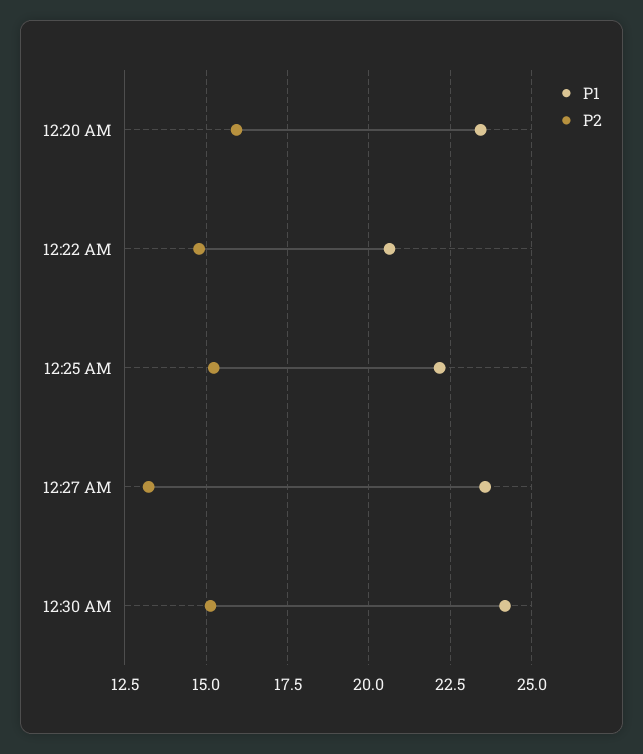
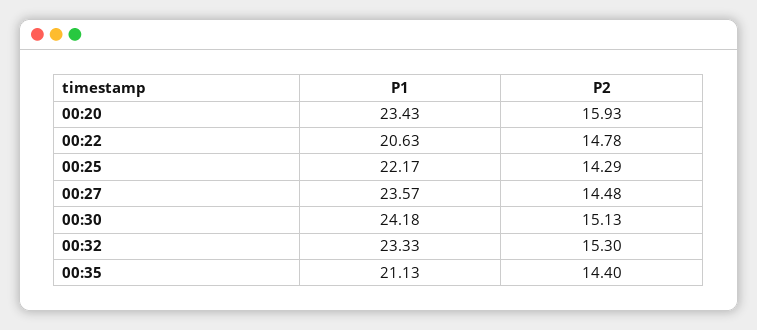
P2, 12:25 AM: 15.25 -> 14.29
P2, 12:27 AM: 13.25 -> 14.48
P1, 00:32: none -> 23.33
P2, 00:32: none -> 15.3
P1, 00:35: none -> 21.13
P2, 00:35: none -> 14.4

